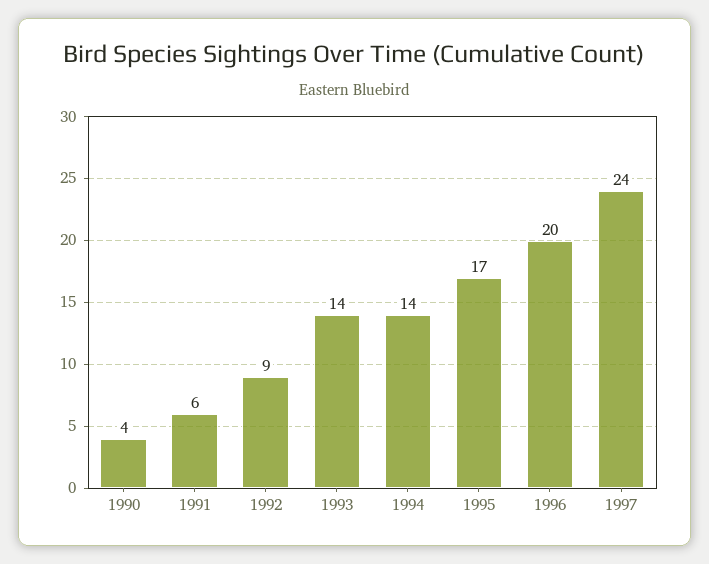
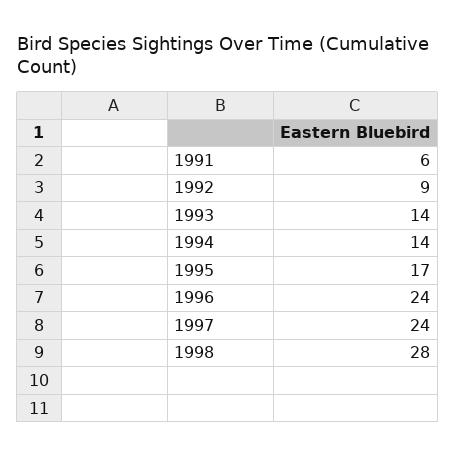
1990: 4 -> none
1996: 20 -> 24
1998: none -> 28

